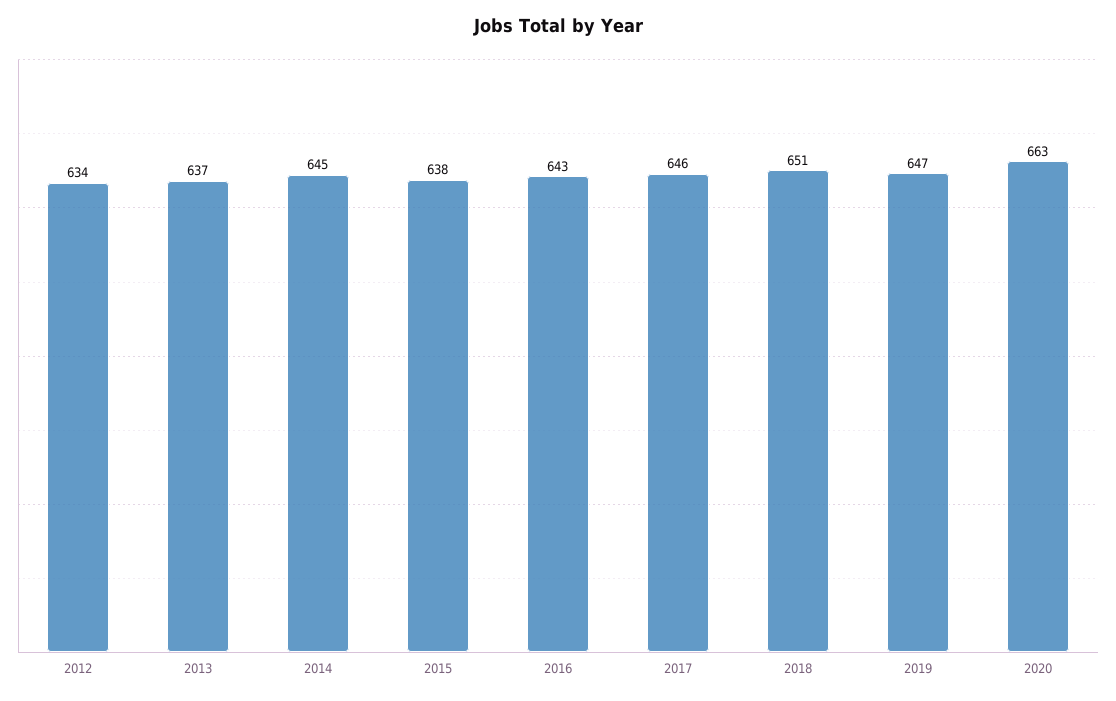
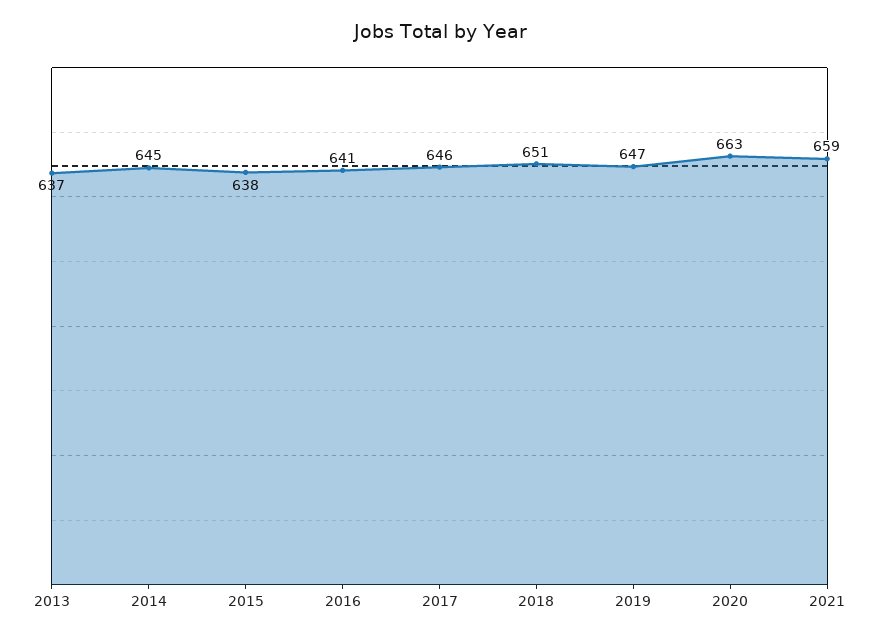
2012: 634 -> none
2016: 643 -> 641
2021: none -> 659

